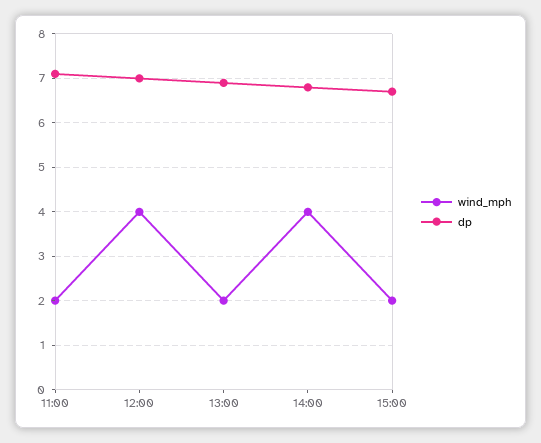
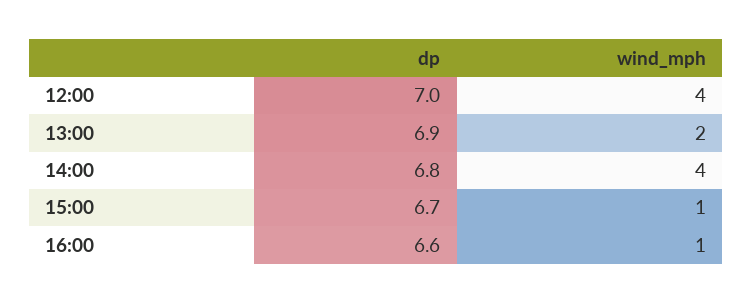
wind_mph, 11:00: 2 -> none
dp, 11:00: 7 -> none
wind_mph, 15:00: 2 -> 1
dp, 16:00: none -> 6.6
wind_mph, 16:00: none -> 1

